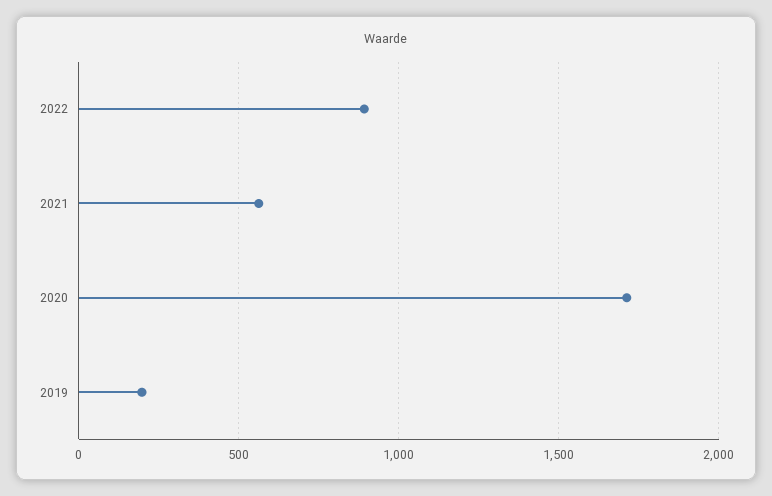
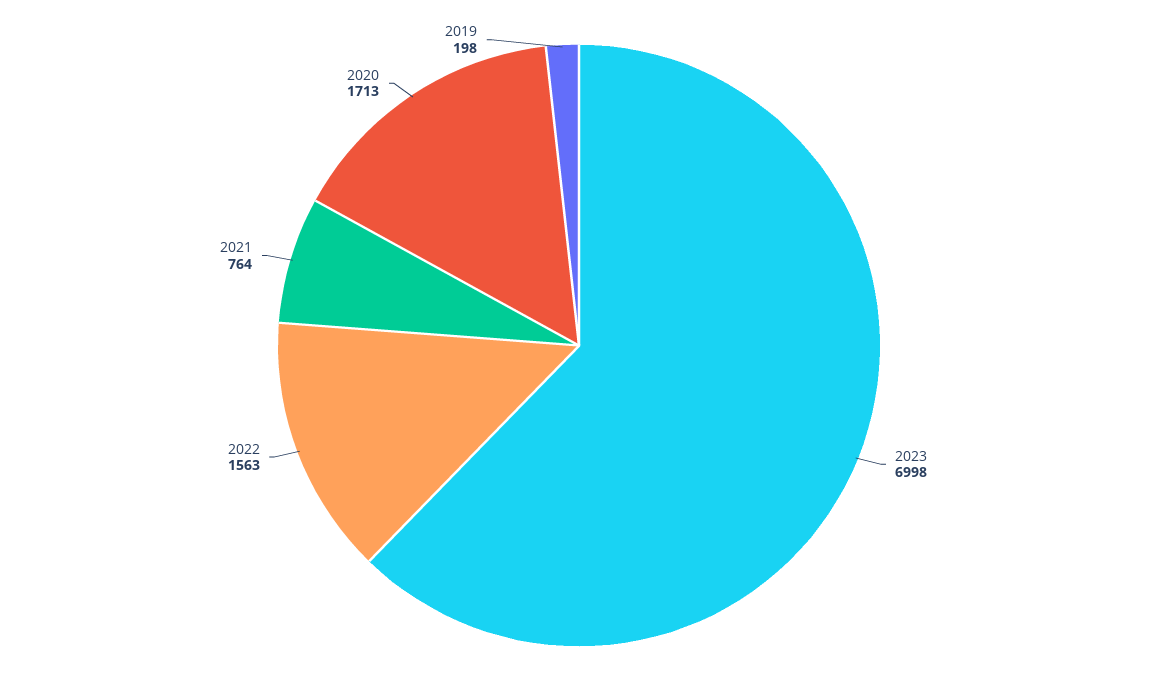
2022: 900 -> 1563
2021: 550 -> 764
2023: none -> 6998

